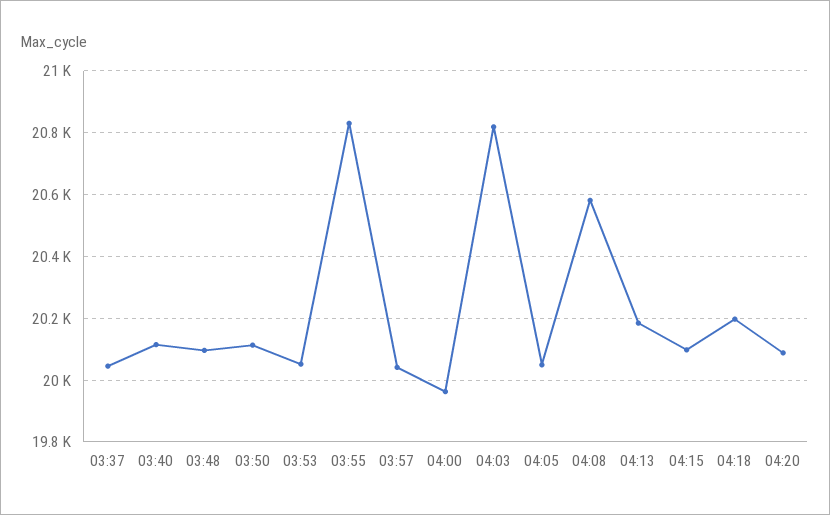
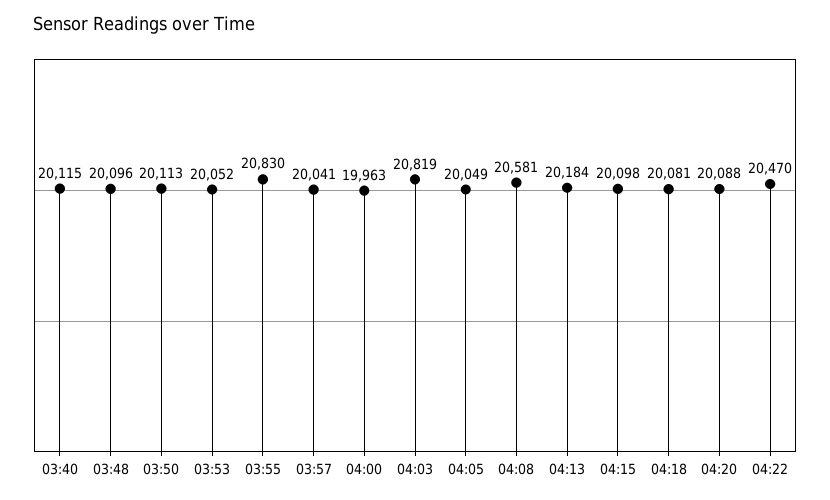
03:37: 20040 -> none
04:18: 20200 -> 20081
04:22: none -> 20470

